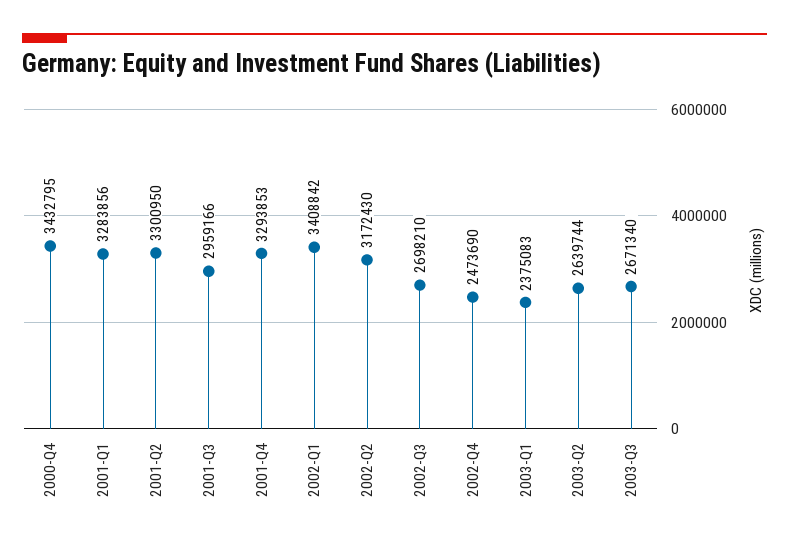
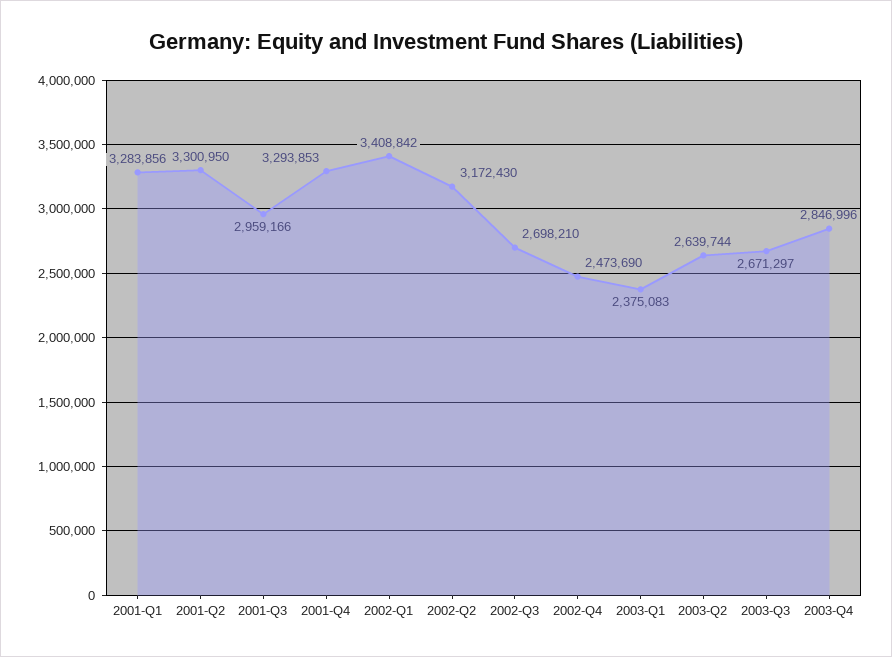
2000-Q4: 3432795 -> none
2003-Q3: 2671340 -> 2671297
2003-Q4: none -> 2846996

